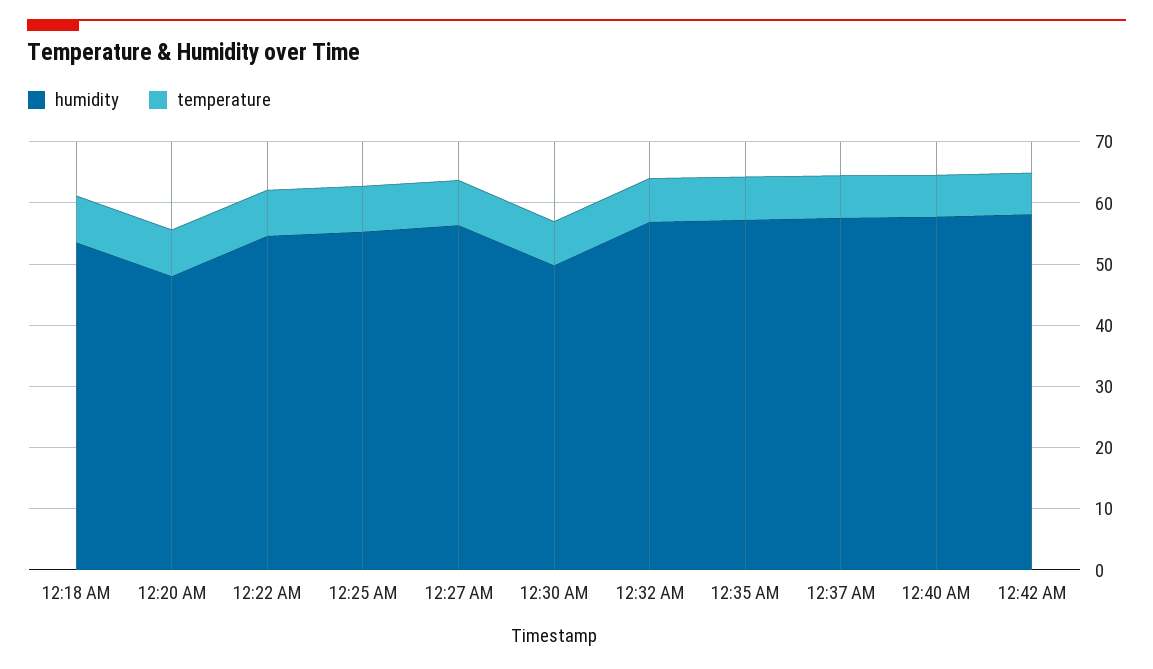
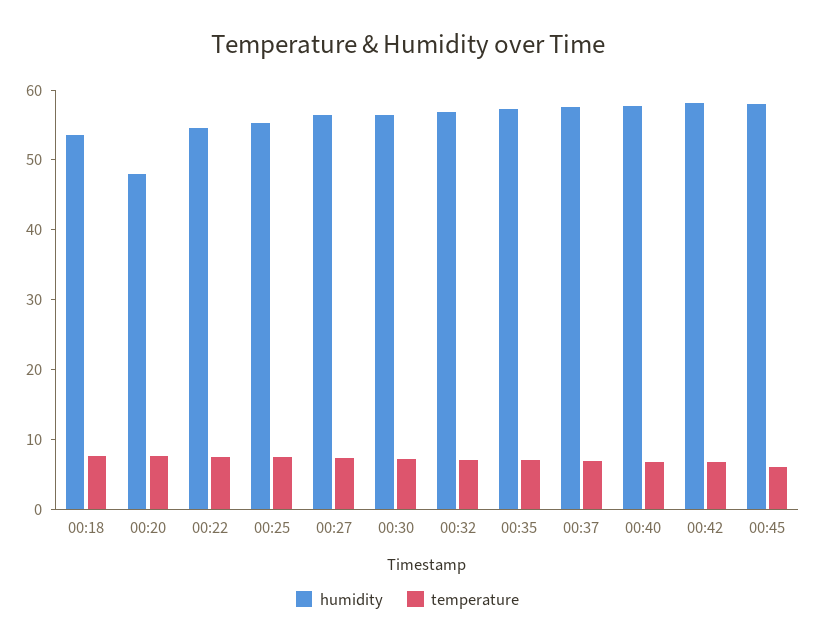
humidity, 12:30 AM: 50 -> 56
humidity, 00:45: none -> 58
temperature, 00:45: none -> 6

